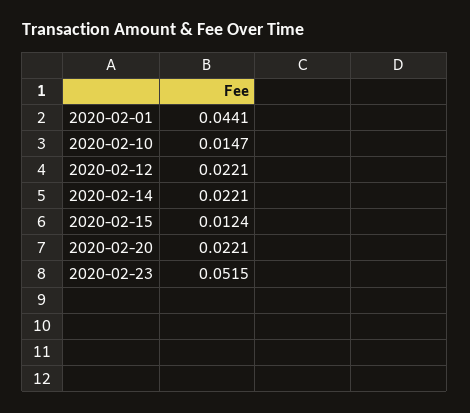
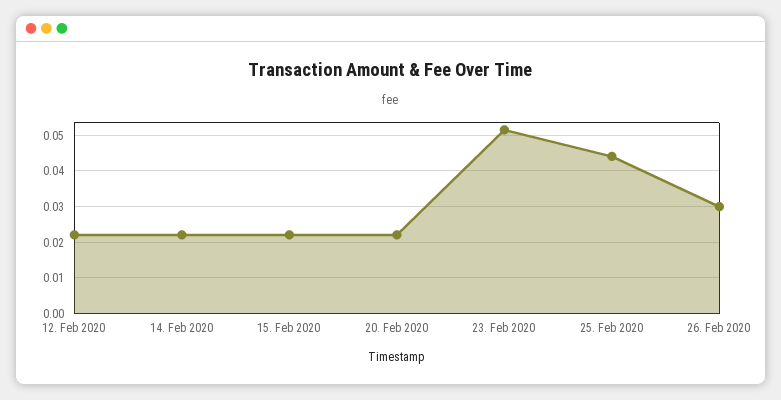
2020-02-01: 0.0441 -> none
2020-02-10: 0.0147 -> none
2020-02-15: 0.0124 -> 0.022
25. Feb 2020: none -> 0.044
26. Feb 2020: none -> 0.03

